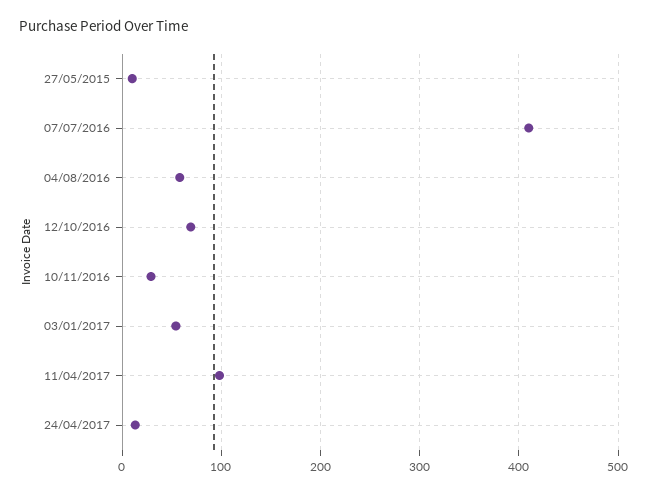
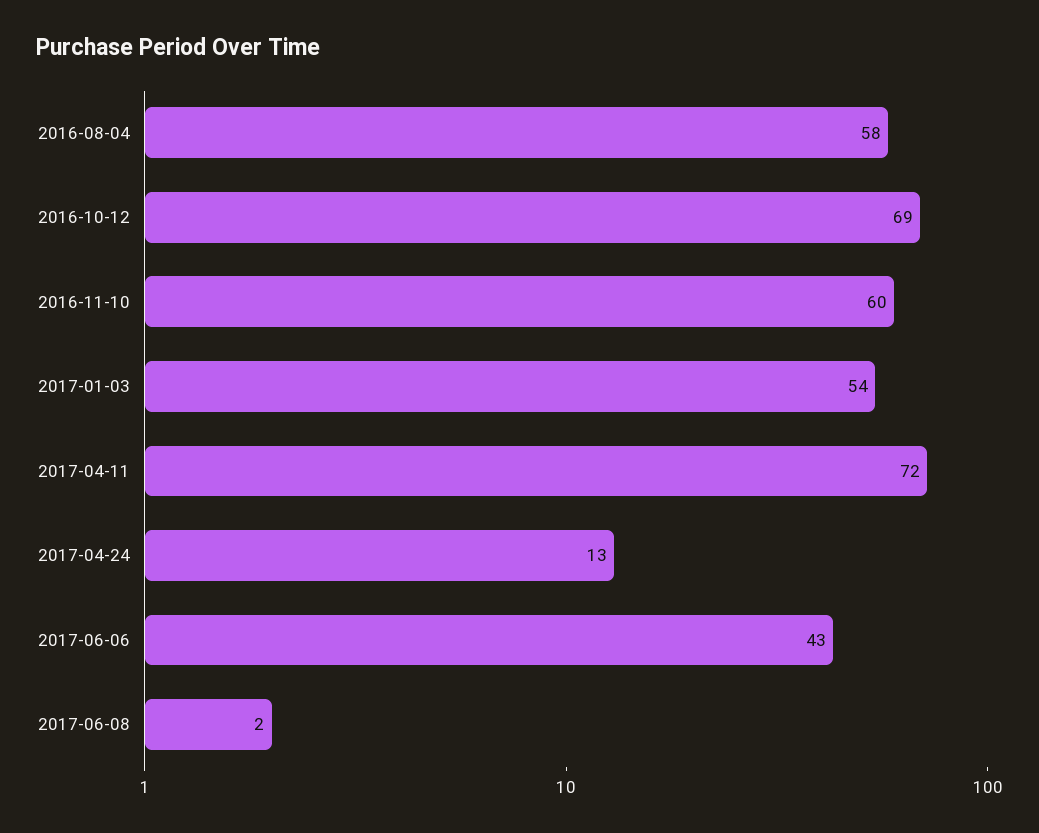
27/05/2015: 10 -> none
07/07/2016: 410 -> none
10/11/2016: 30 -> 60
11/04/2017: 100 -> 72
2017-06-06: none -> 43
2017-06-08: none -> 2

